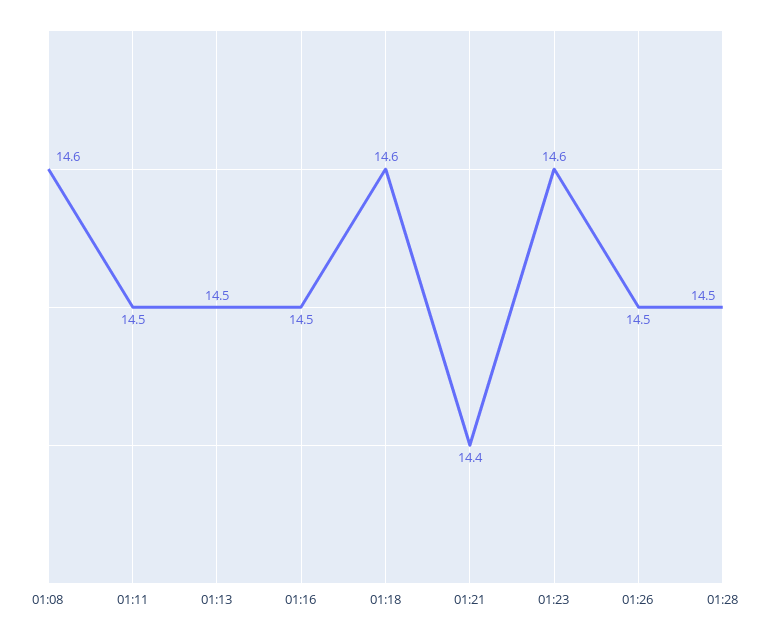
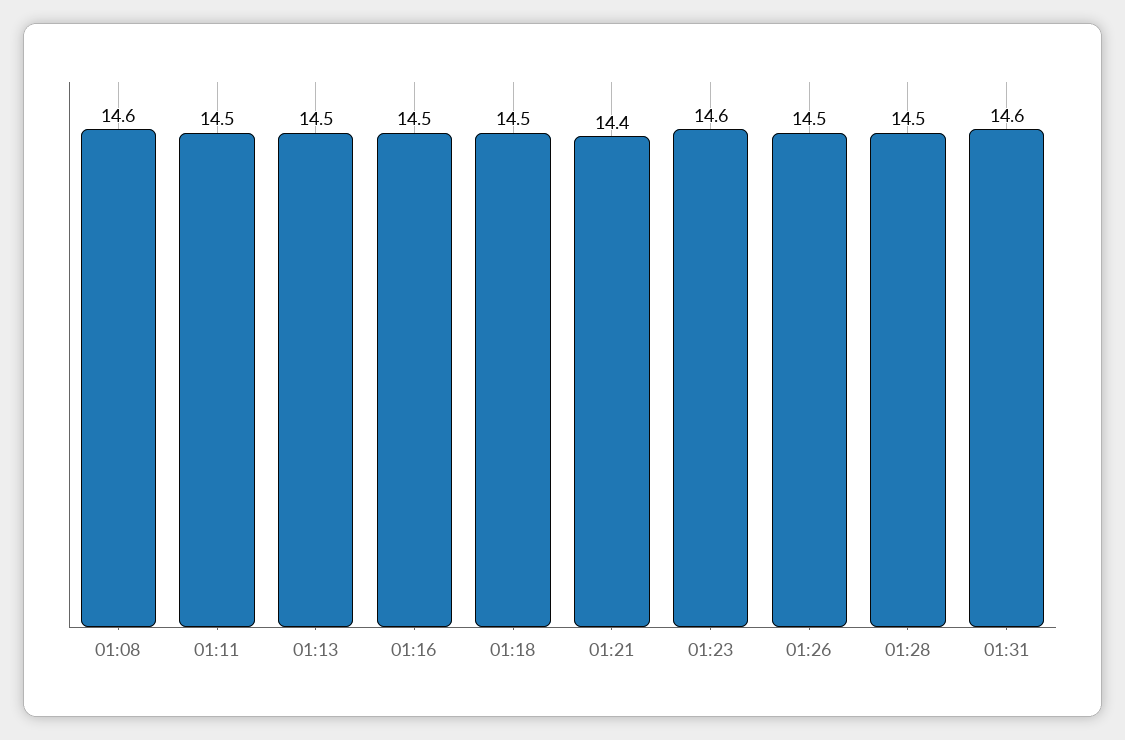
01:18: 14.6 -> 14.5
01:31: none -> 14.6

